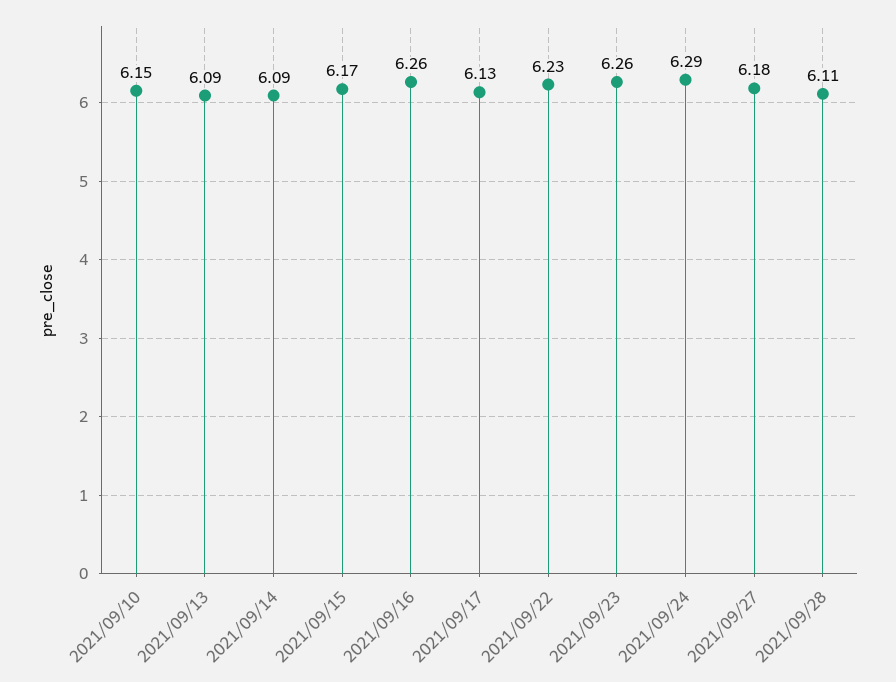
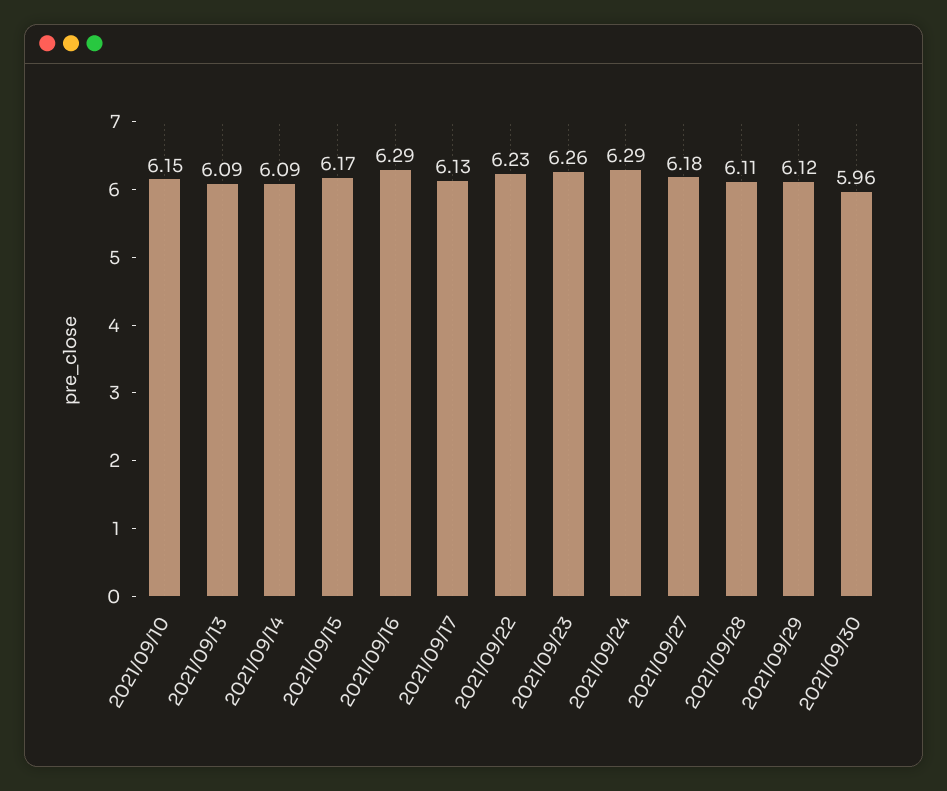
2021/09/16: 6.26 -> 6.29
2021/09/29: none -> 6.12
2021/09/30: none -> 5.96

